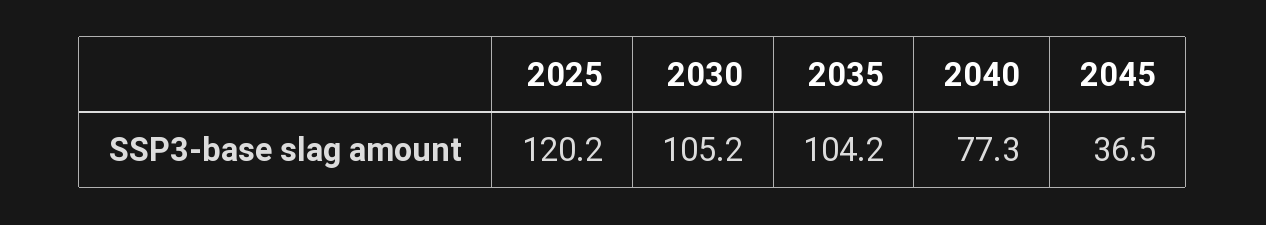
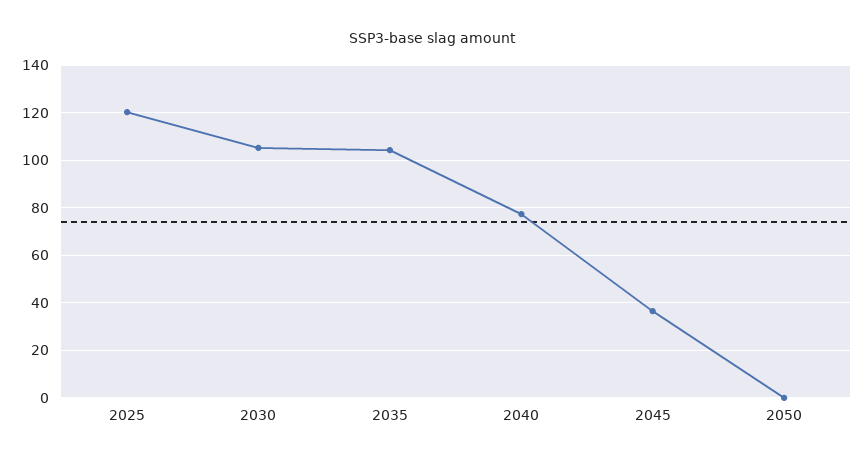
2050: none -> 0

